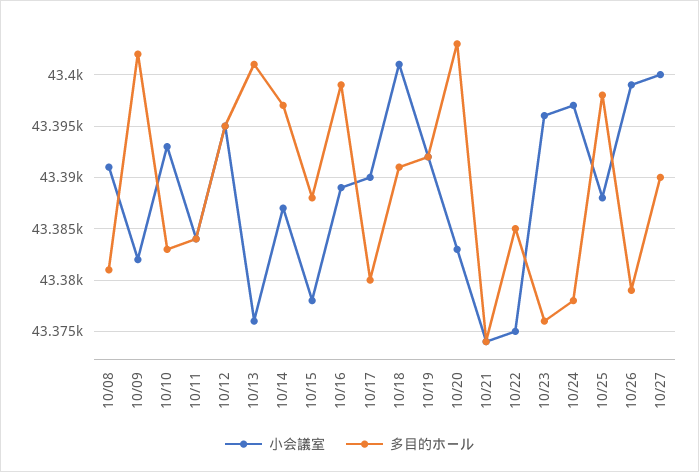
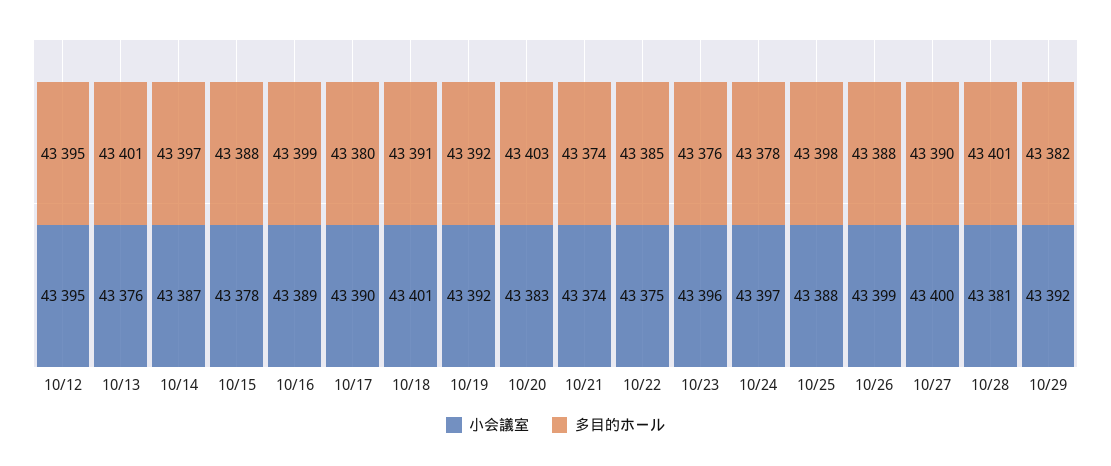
小会議室, 10/08: 43391 -> none
多目的ホール, 10/08: 43381 -> none
小会議室, 10/09: 43382 -> none
多目的ホール, 10/09: 43402 -> none
小会議室, 10/10: 43393 -> none
多目的ホール, 10/10: 43383 -> none
小会議室, 10/11: 43384 -> none
多目的ホール, 10/11: 43384 -> none
多目的ホール, 10/26: 43379 -> 43388
小会議室, 10/28: none -> 43381
多目的ホール, 10/28: none -> 43401
小会議室, 10/29: none -> 43392
多目的ホール, 10/29: none -> 43382

